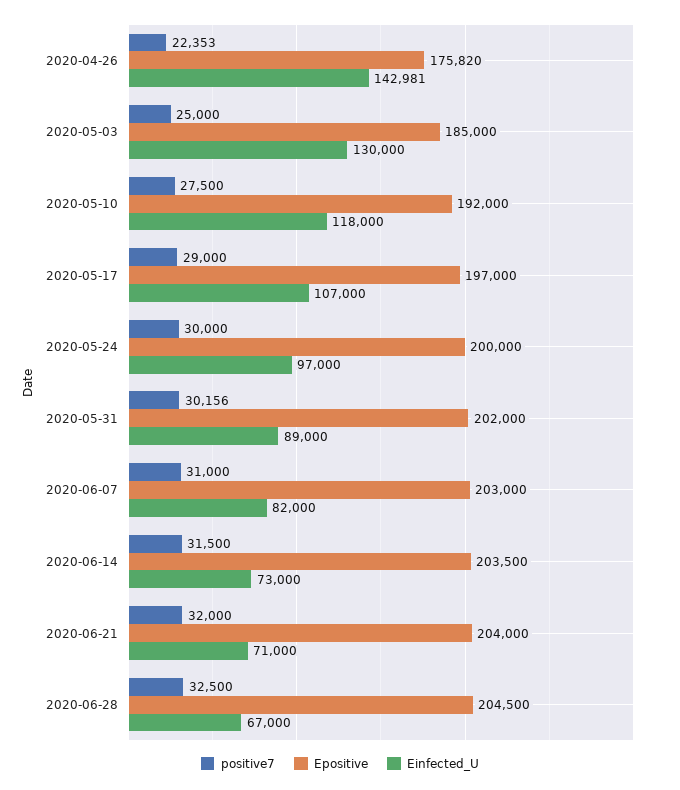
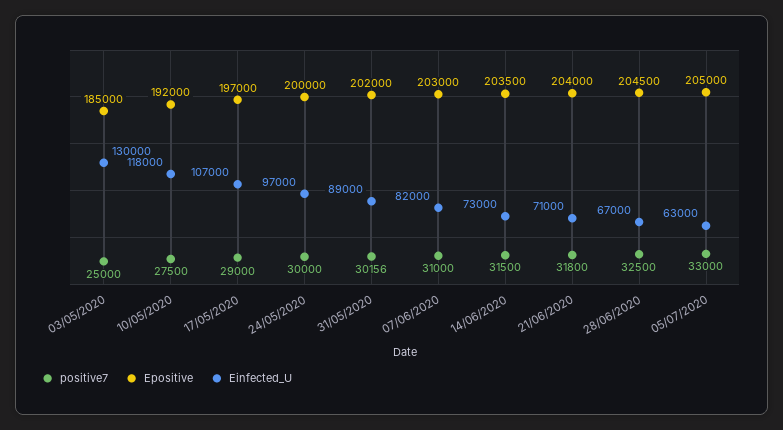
positive7, 2020-04-26: 22353 -> none
Epositive, 2020-04-26: 175820 -> none
Einfected_U, 2020-04-26: 142981 -> none
positive7, 2020-06-21: 32000 -> 31800
positive7, 05/07/2020: none -> 33000
Epositive, 05/07/2020: none -> 205000
Einfected_U, 05/07/2020: none -> 63000

